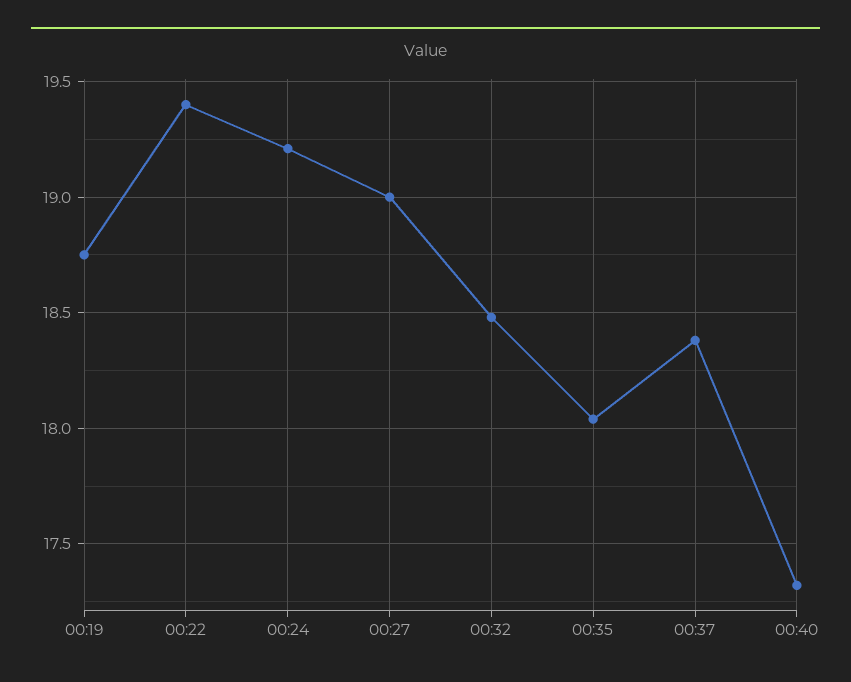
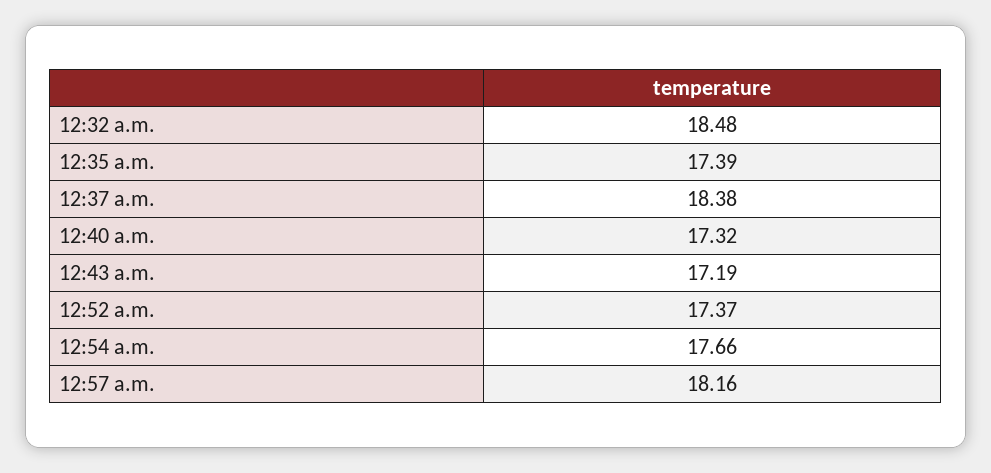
00:19: 18.75 -> none
00:22: 19.4 -> none
00:24: 19.2 -> none
00:27: 19 -> none
00:35: 18.05 -> 17.39
12:43 a.m.: none -> 17.19
12:52 a.m.: none -> 17.37
12:54 a.m.: none -> 17.66
12:57 a.m.: none -> 18.16

